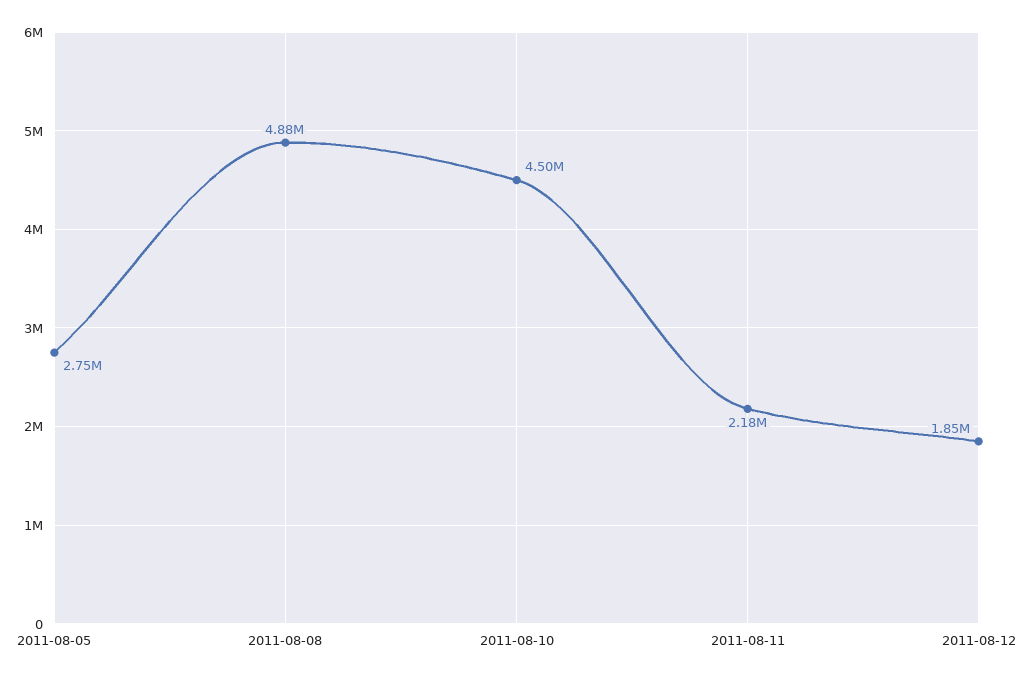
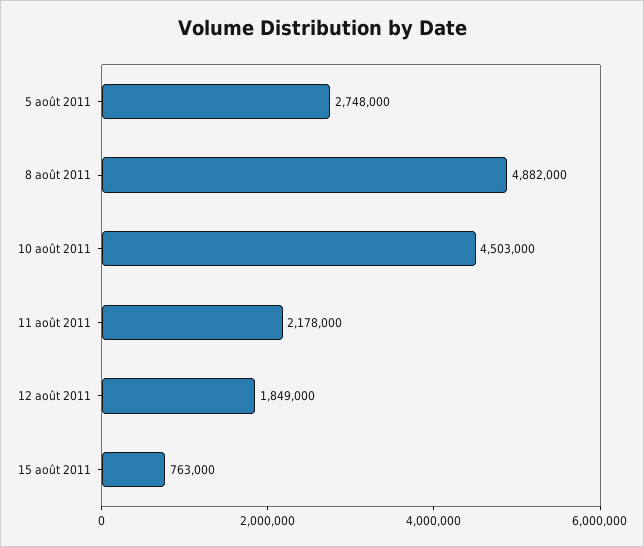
15 août 2011: none -> 763000

